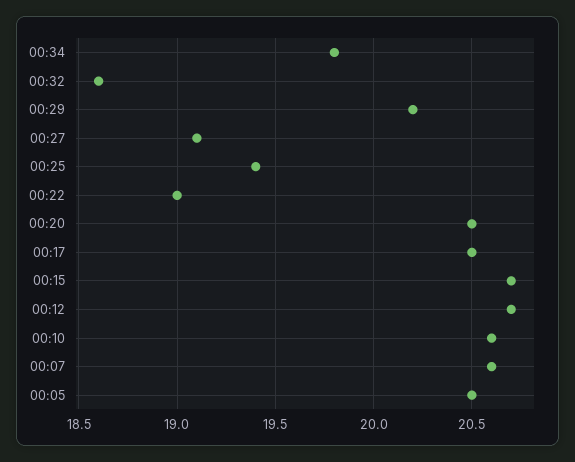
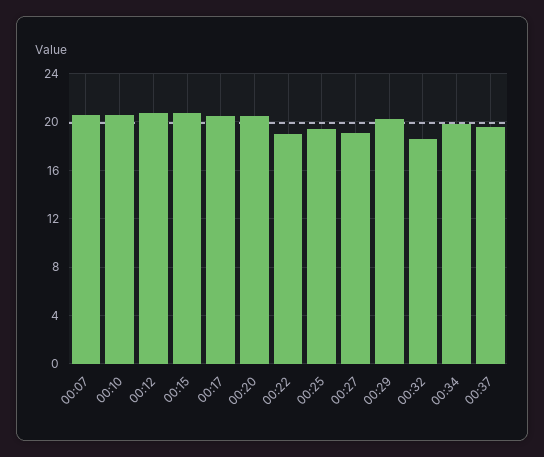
00:05: 20.5 -> none
00:37: none -> 19.5

